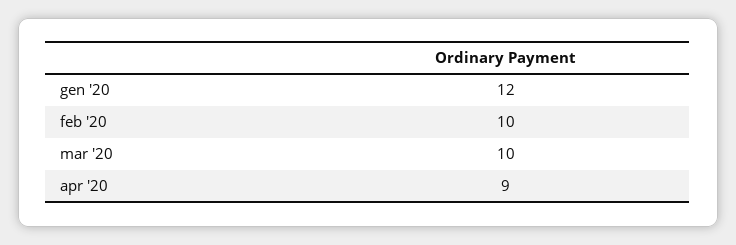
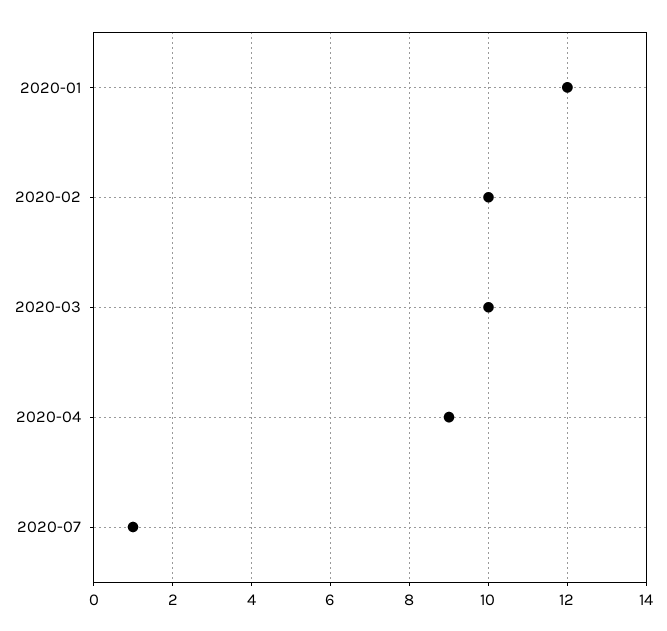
2020-07: none -> 1

